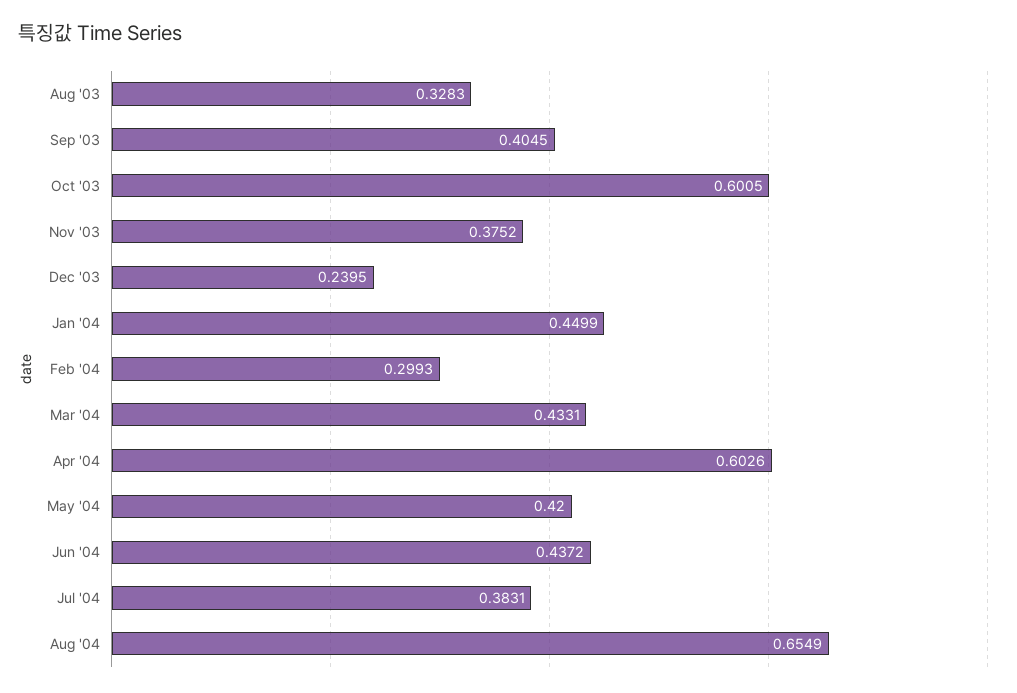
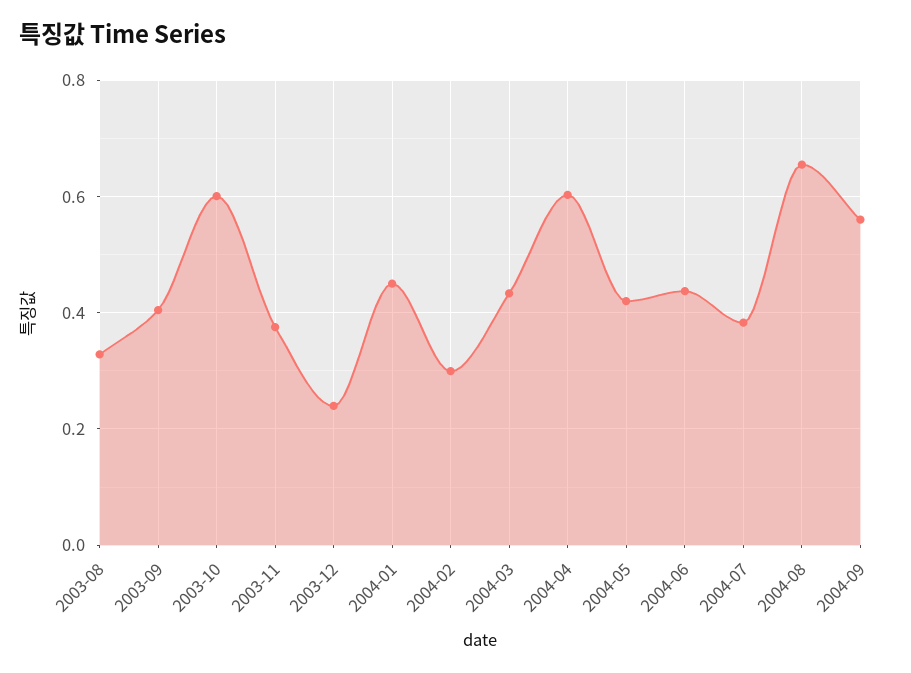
2004-09: none -> 0.56

